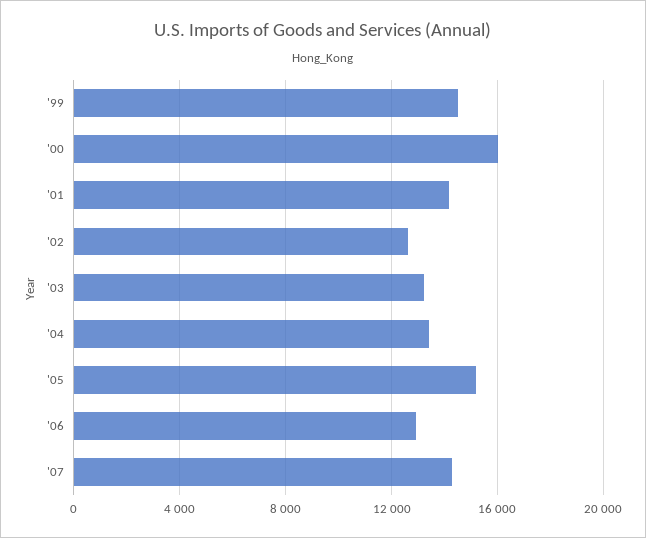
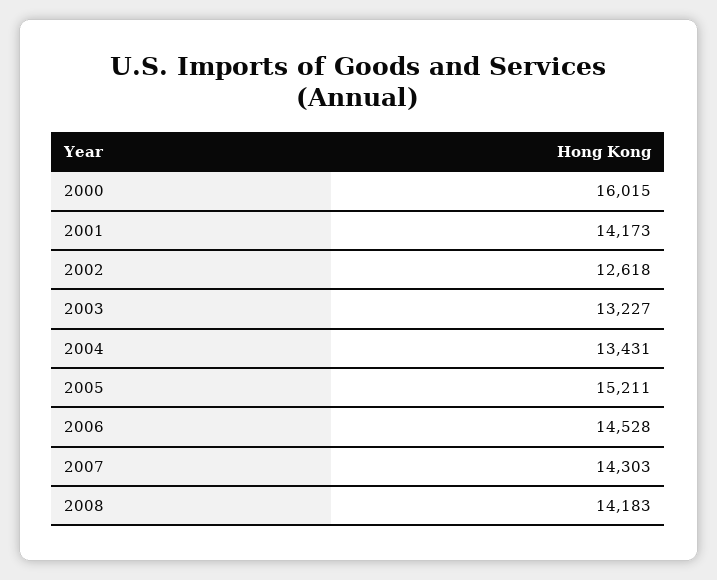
'99: 14500 -> none
'06: 13000 -> 14528
2008: none -> 14183

